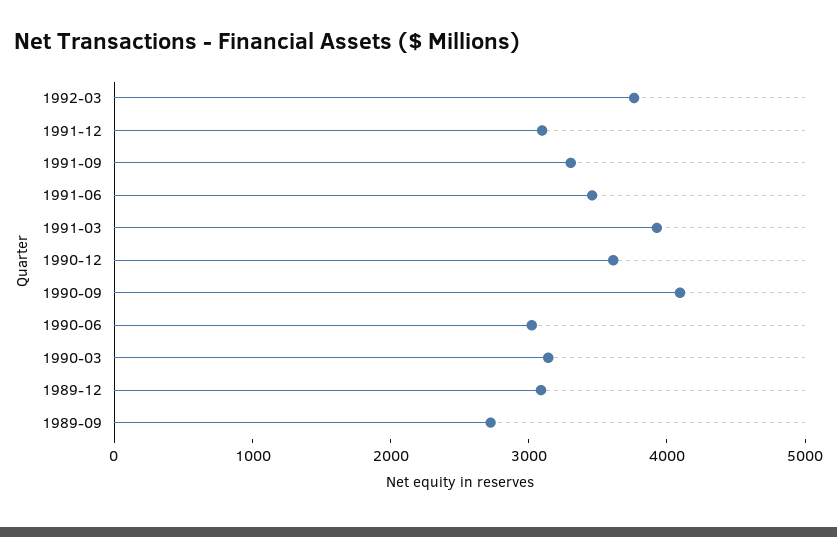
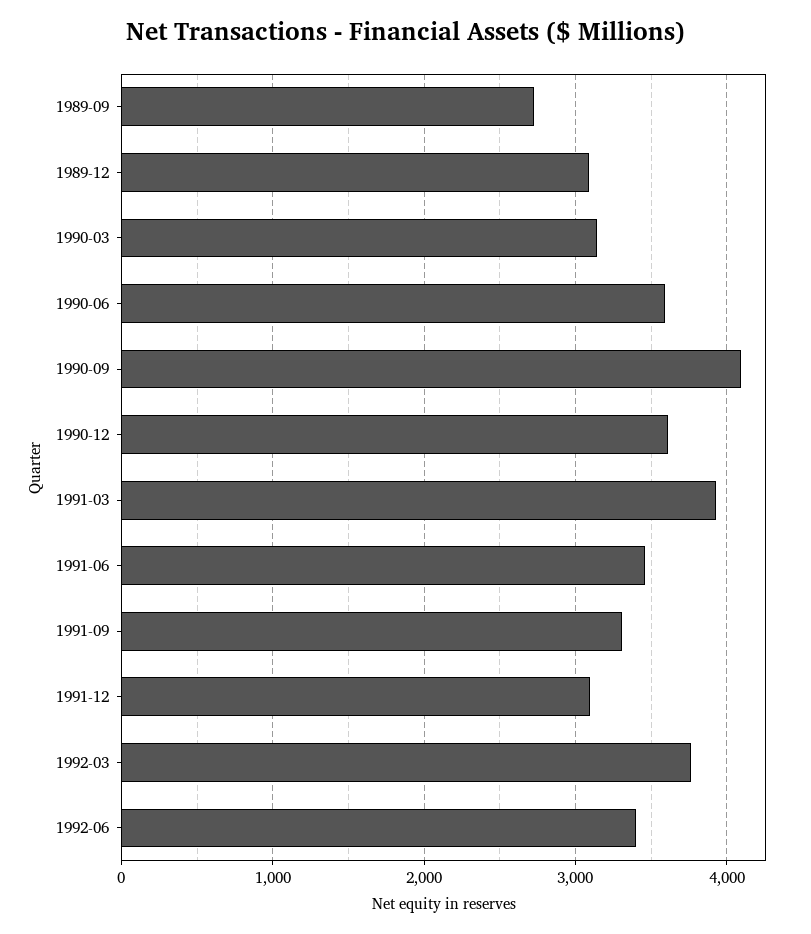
1990-06: 3000 -> 3600
1992-06: none -> 3400

